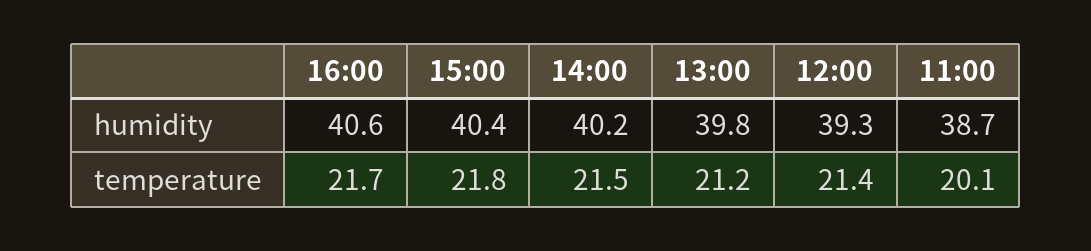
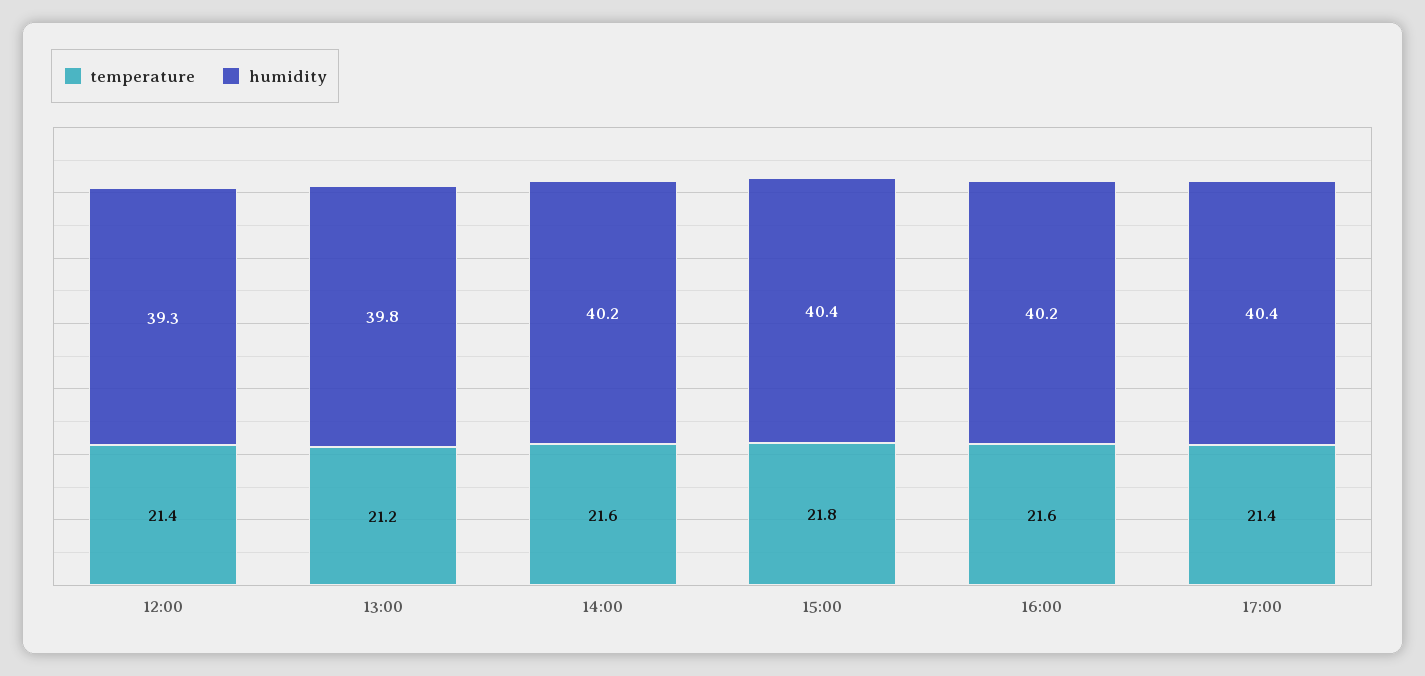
humidity, 16:00: 40.6 -> 40.2
humidity, 11:00: 38.7 -> none
temperature, 16:00: 21.7 -> 21.6
temperature, 14:00: 21.5 -> 21.6
temperature, 11:00: 20.1 -> none
temperature, 17:00: none -> 21.4
humidity, 17:00: none -> 40.4

